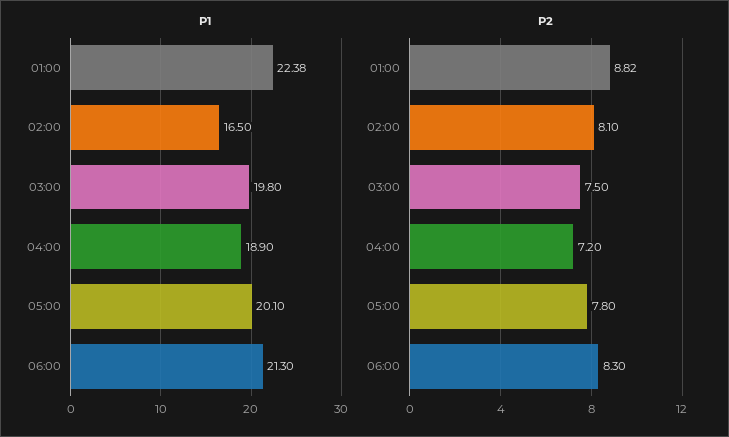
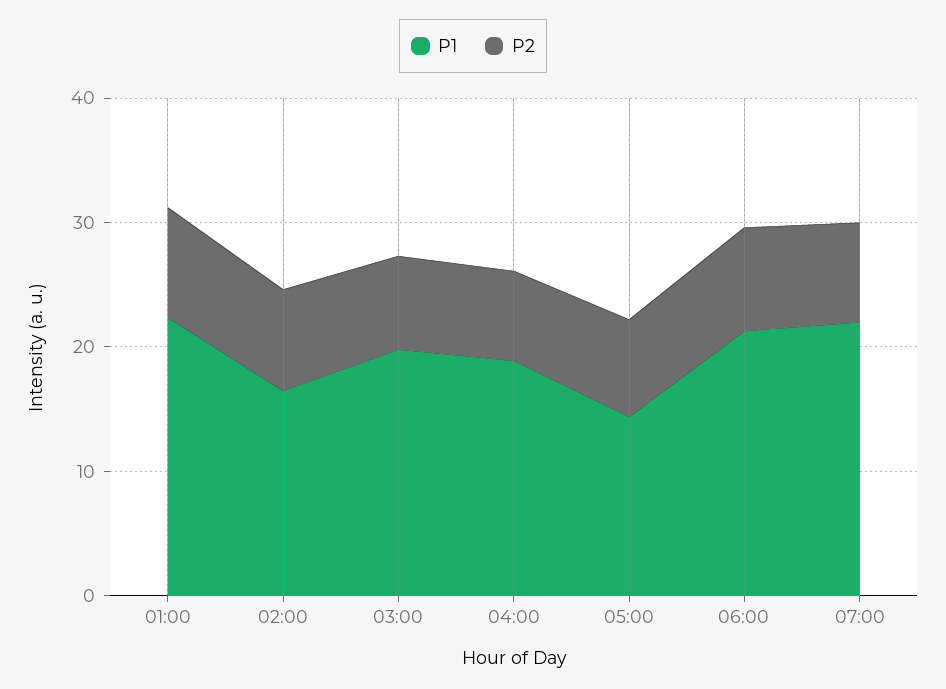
P1, 05:00: 20.1 -> 14
P1, 07:00: none -> 22
P2, 07:00: none -> 8

